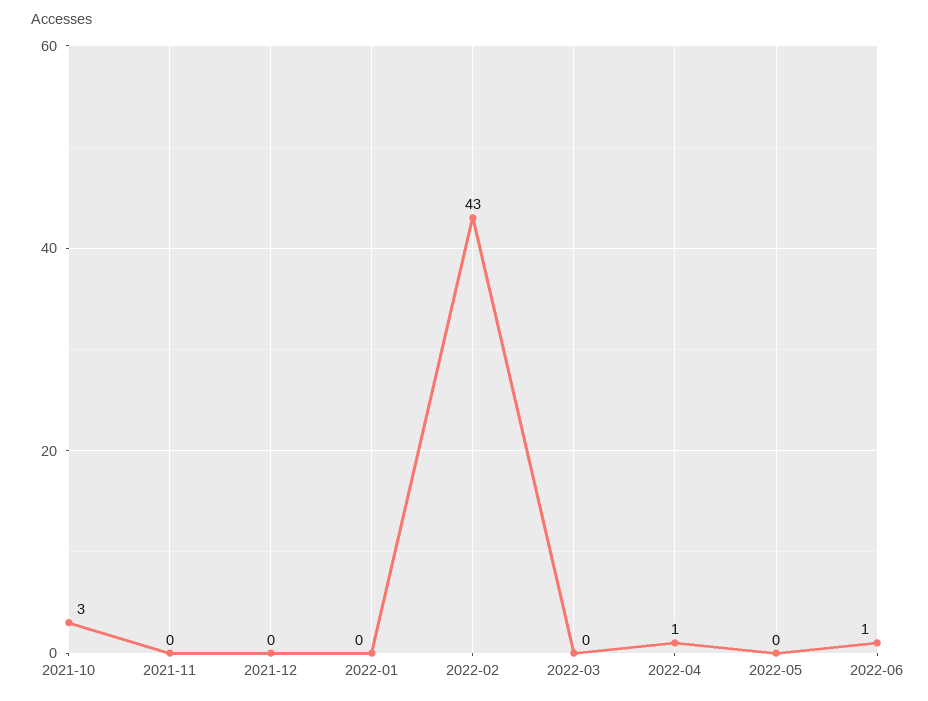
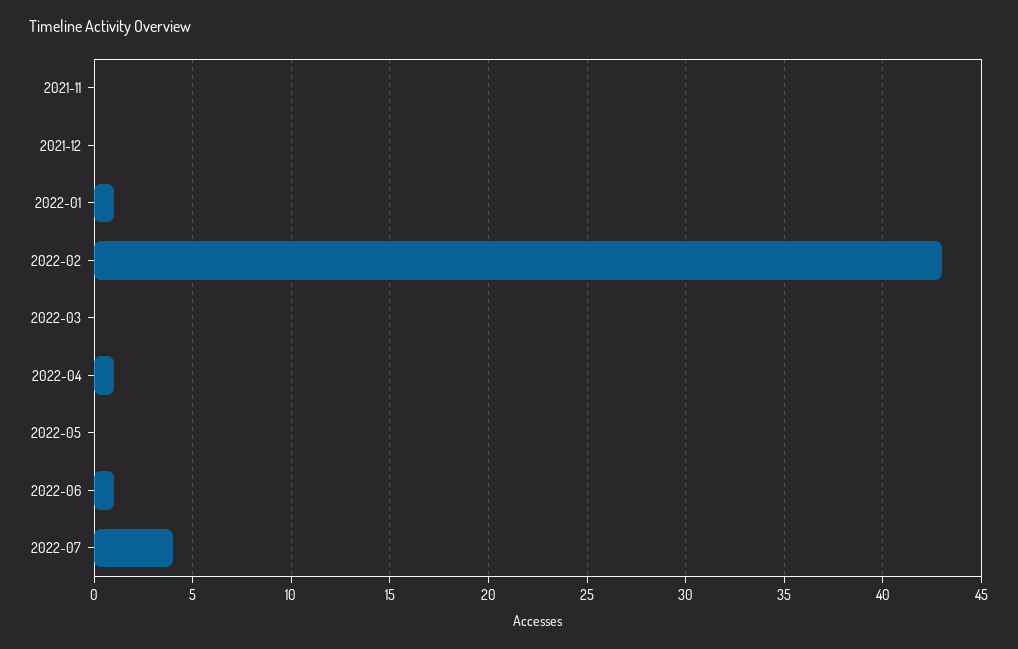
2021-10: 3 -> none
2022-01: 0 -> 1
2022-07: none -> 4

